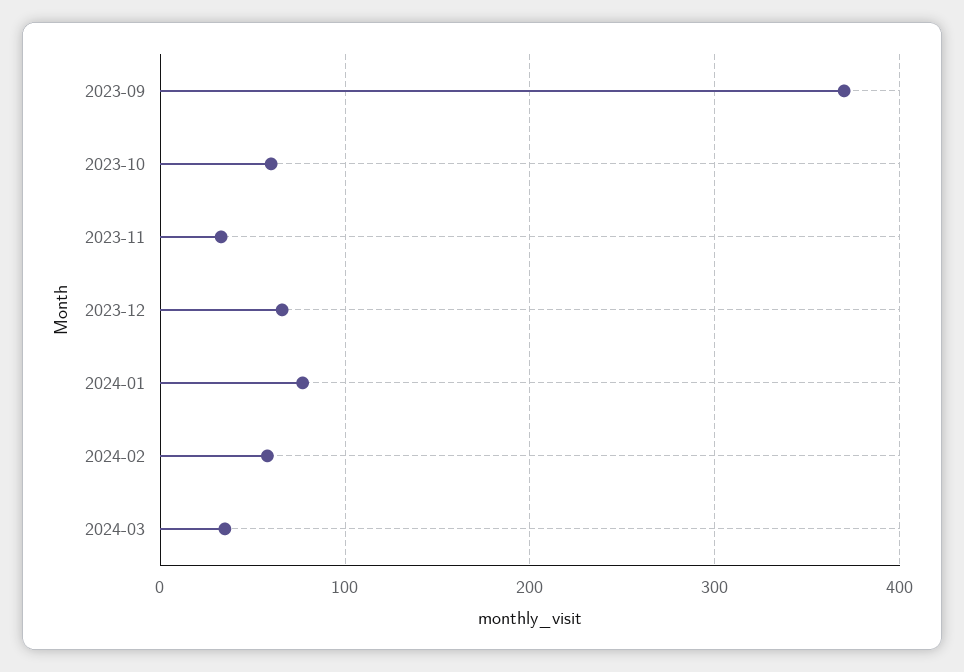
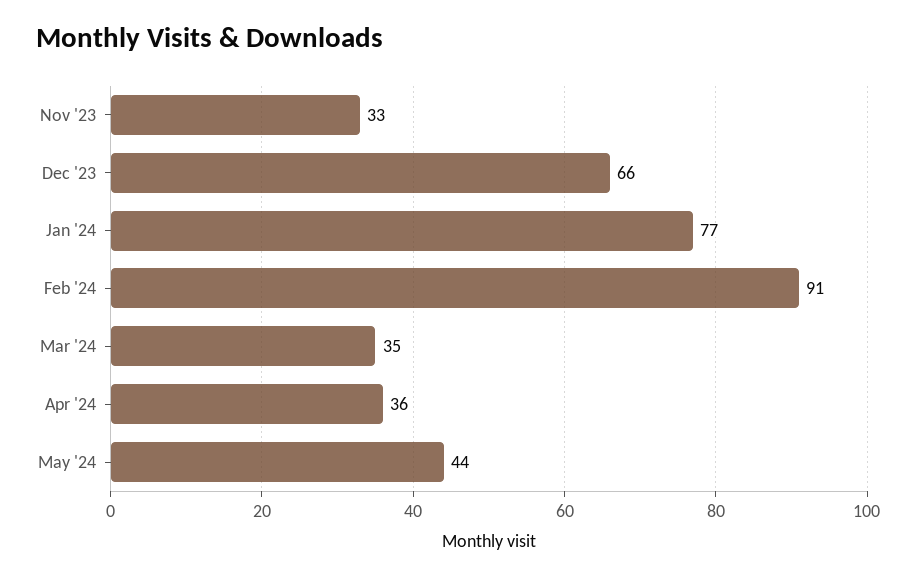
2023-09: 370 -> none
2023-10: 60 -> none
2024-02: 60 -> 91
Apr '24: none -> 36
May '24: none -> 44

